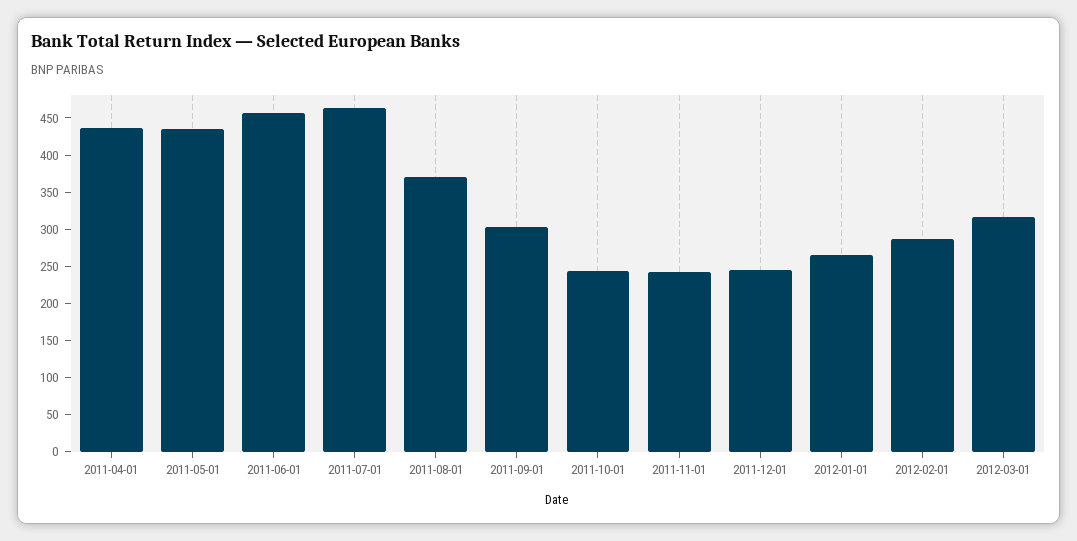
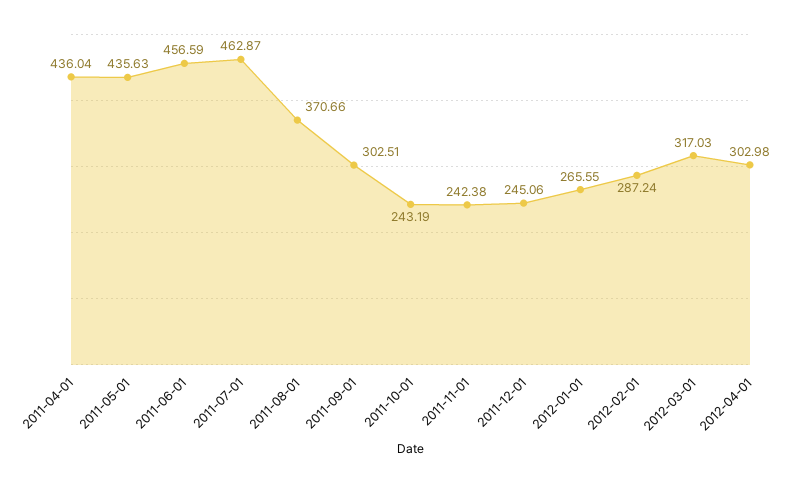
2012-04-01: none -> 302.98

